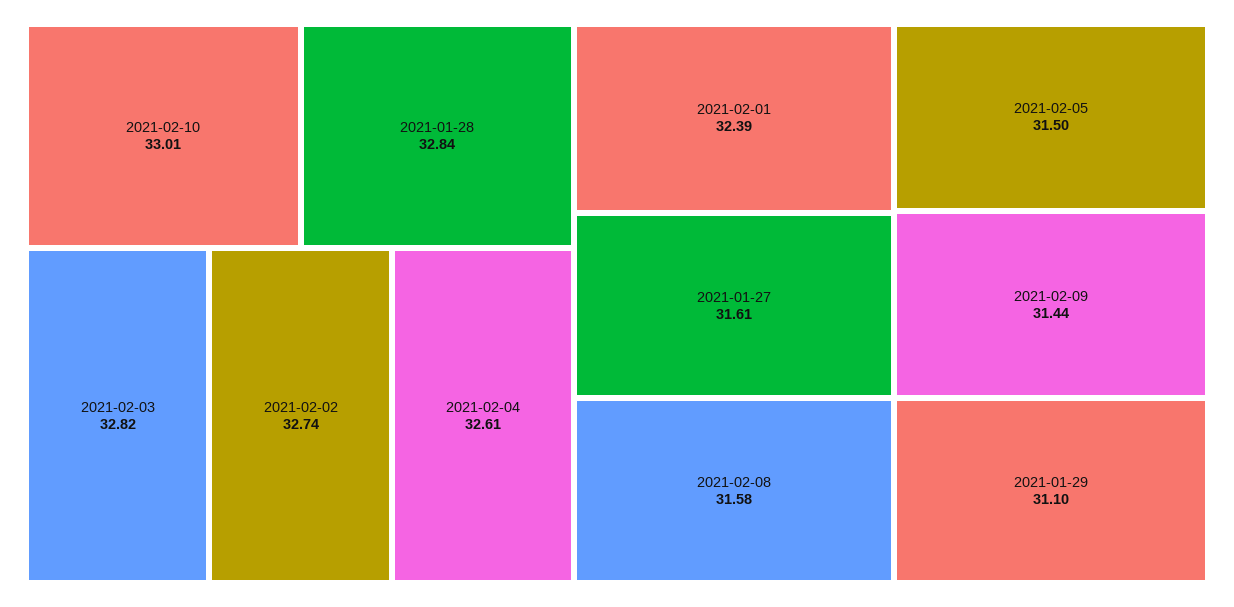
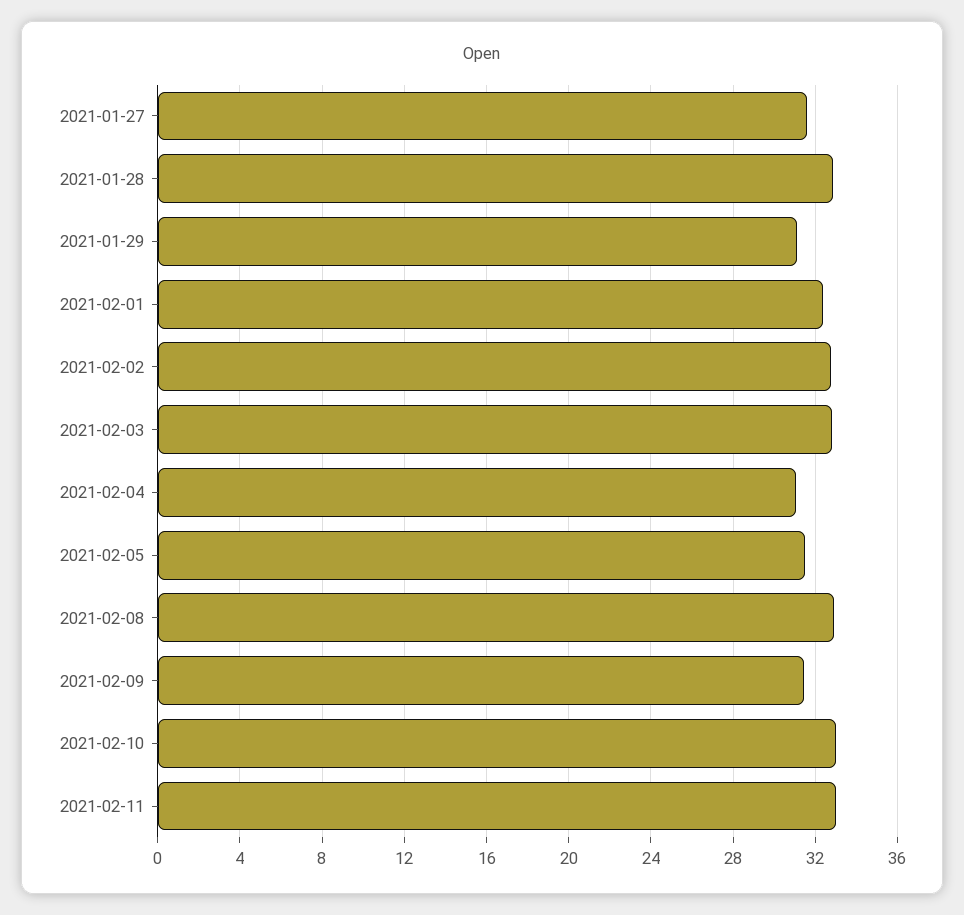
2021-02-04: 32.61 -> 31
2021-02-08: 31.58 -> 33
2021-02-11: none -> 33

